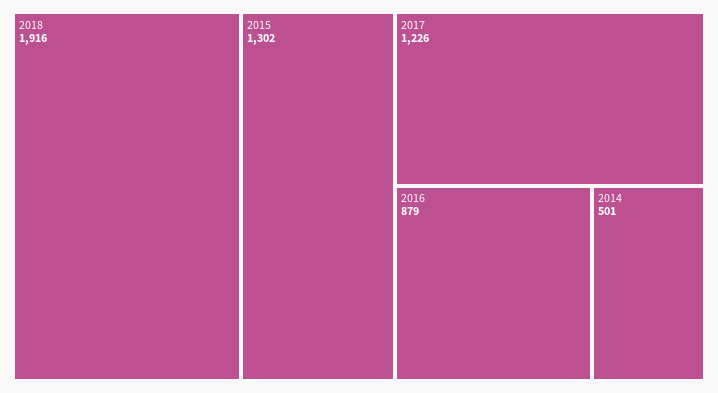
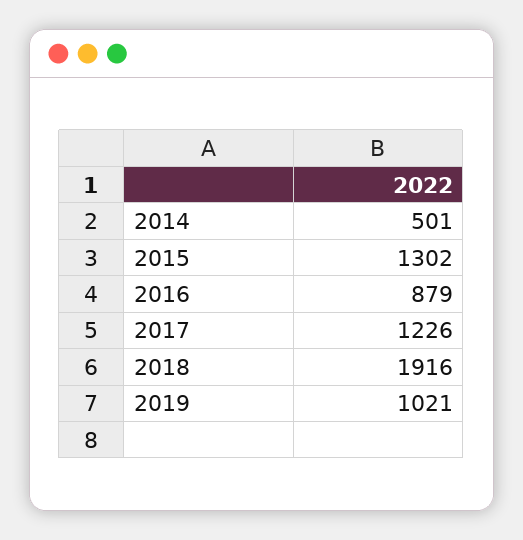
2019: none -> 1021

